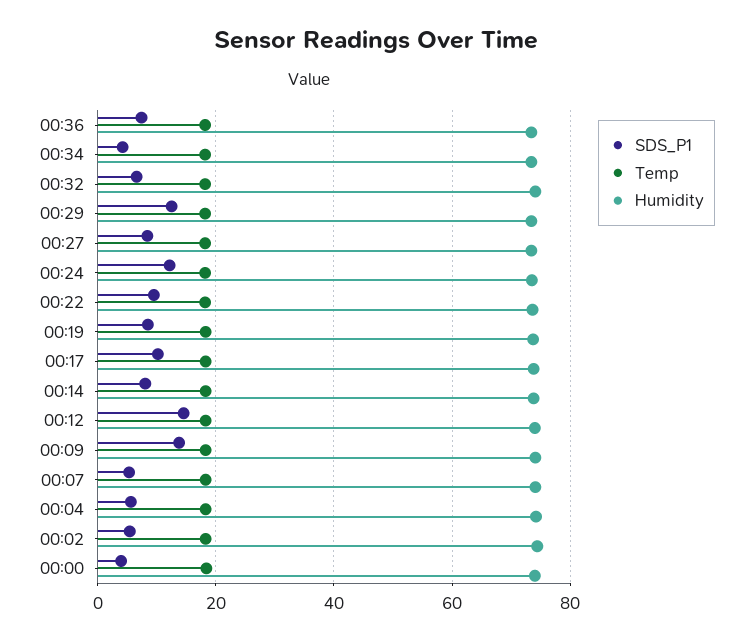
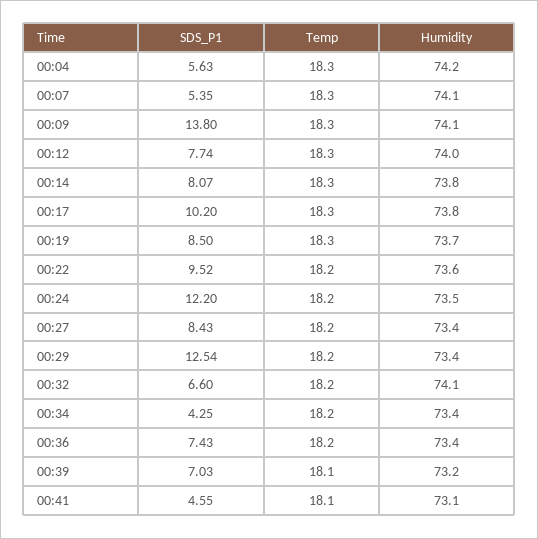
SDS_P1, 00:12: 14 -> 7.74
SDS_P1, 00:02: 6 -> none
Temp, 00:02: 18 -> none
Humidity, 00:02: 74 -> none
SDS_P1, 00:00: 4 -> none
Temp, 00:00: 18 -> none
Humidity, 00:00: 74 -> none
SDS_P1, 00:39: none -> 7.03
Temp, 00:39: none -> 18.1
Humidity, 00:39: none -> 73.2
SDS_P1, 00:41: none -> 4.55
Temp, 00:41: none -> 18.1
Humidity, 00:41: none -> 73.1

